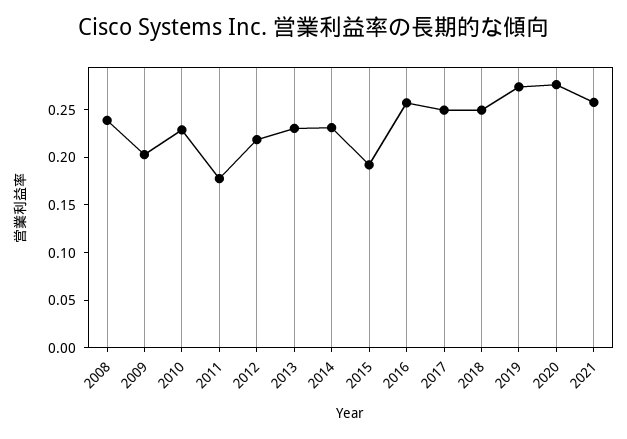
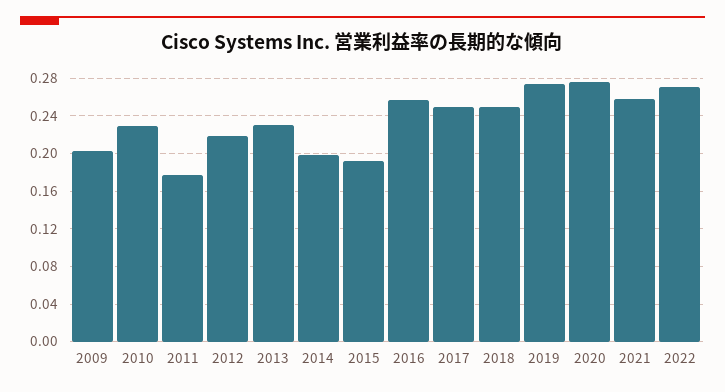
2008: 0.24 -> none
2014: 0.23 -> 0.2
2022: none -> 0.27

